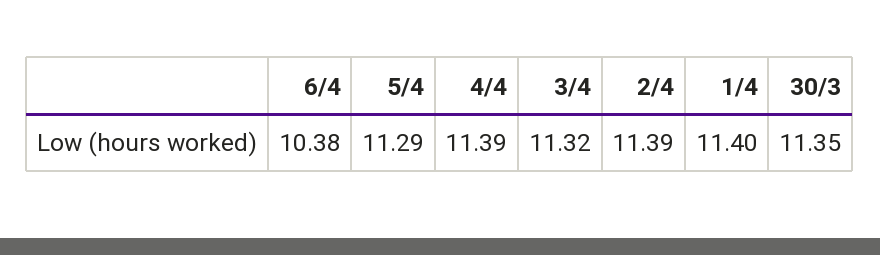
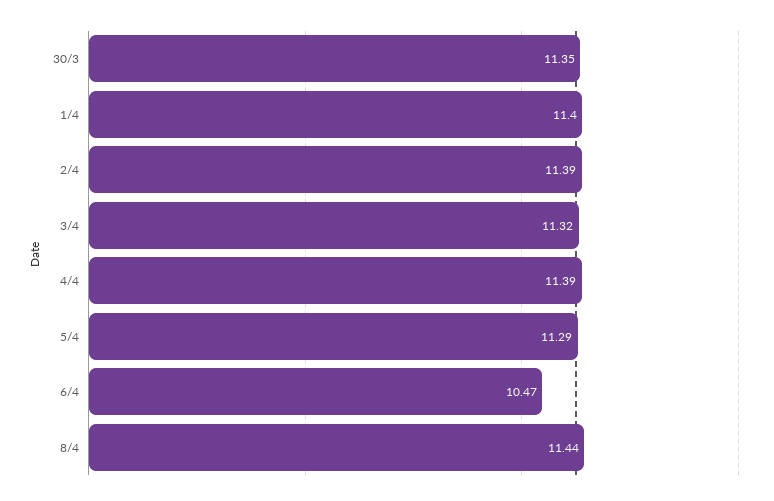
6/4: 10.38 -> 10.47
8/4: none -> 11.44

